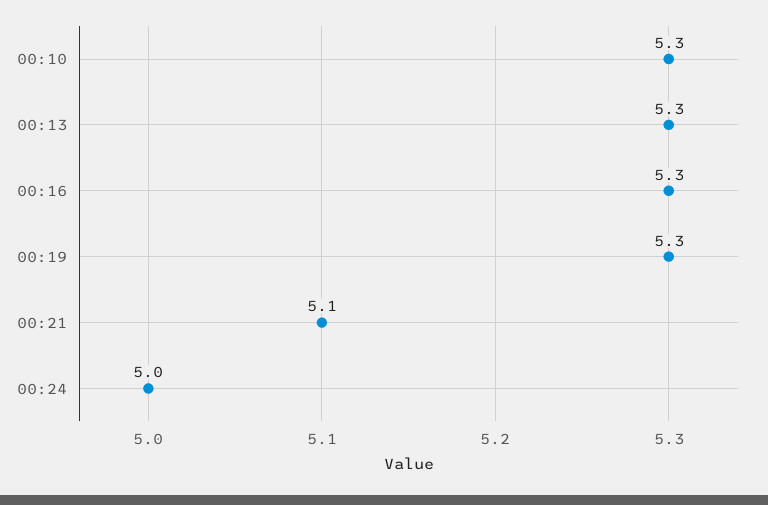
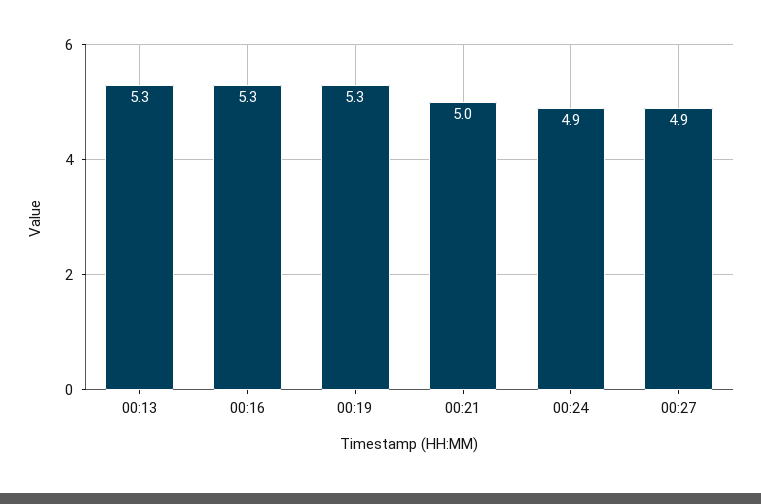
00:10: 5.3 -> none
00:21: 5.1 -> 5
00:24: 5 -> 4.9
00:27: none -> 4.9

